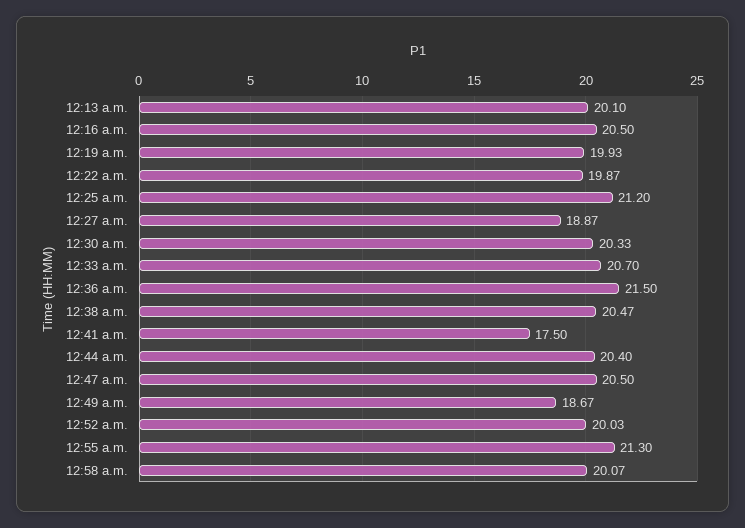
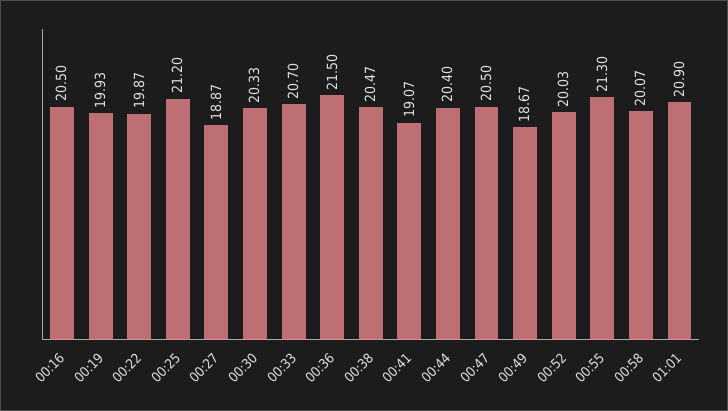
12:13 a.m.: 20.1 -> none
12:41 a.m.: 17.5 -> 19.07
01:01: none -> 20.9

